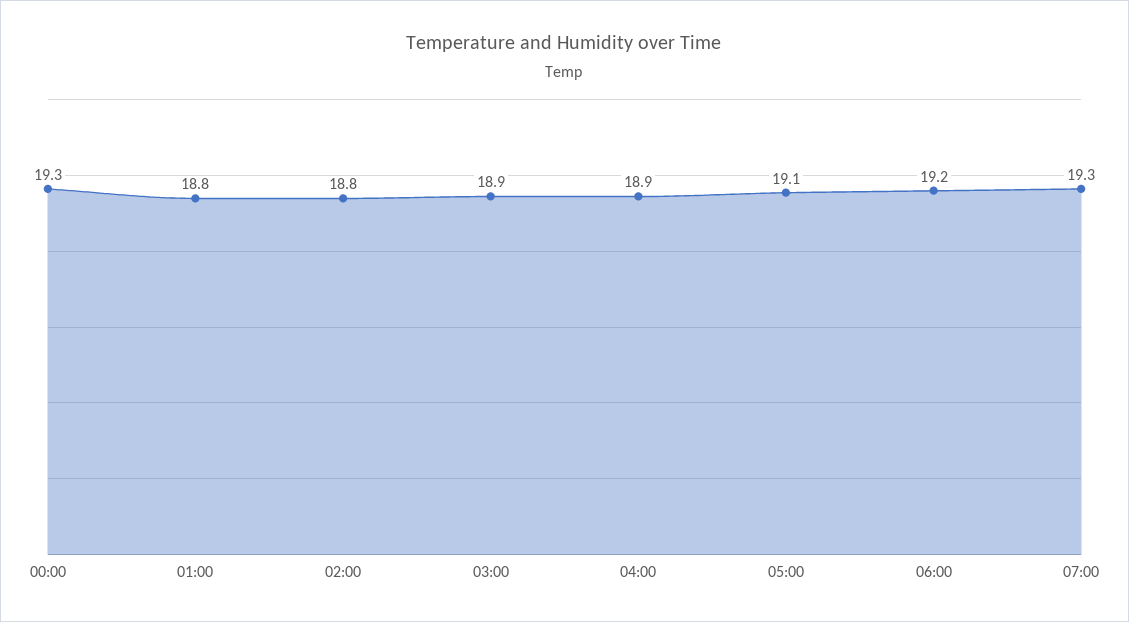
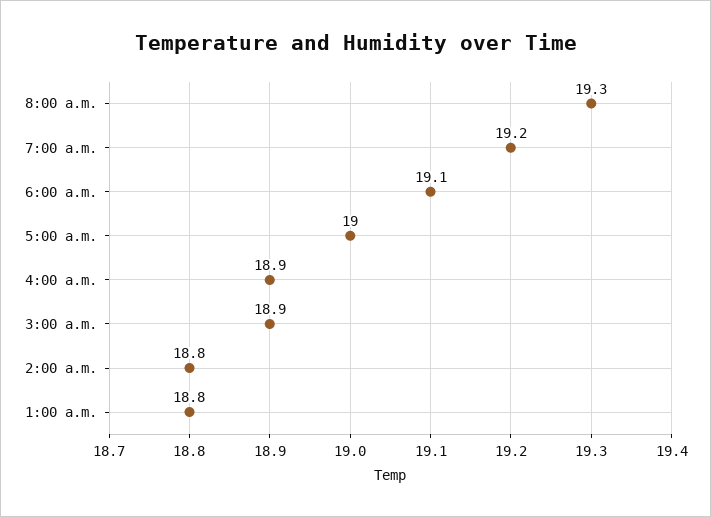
00:00: 19.3 -> none
05:00: 19.1 -> 19
06:00: 19.2 -> 19.1
07:00: 19.3 -> 19.2
8:00 a.m.: none -> 19.3

